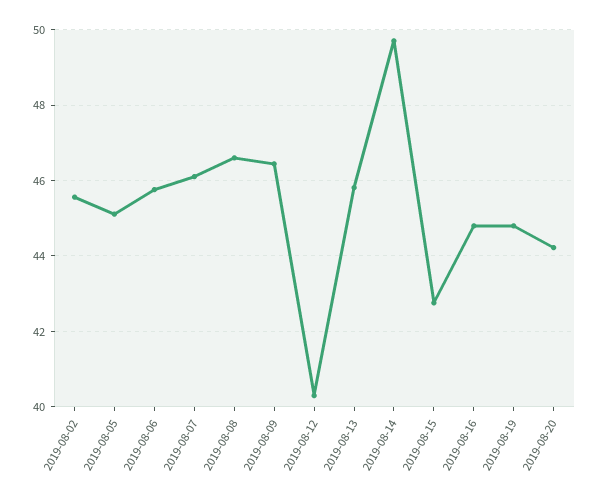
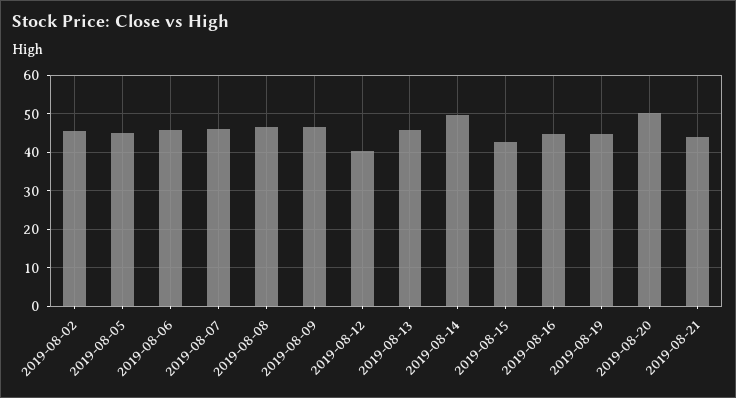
2019-08-20: 44.2 -> 50
2019-08-21: none -> 44

